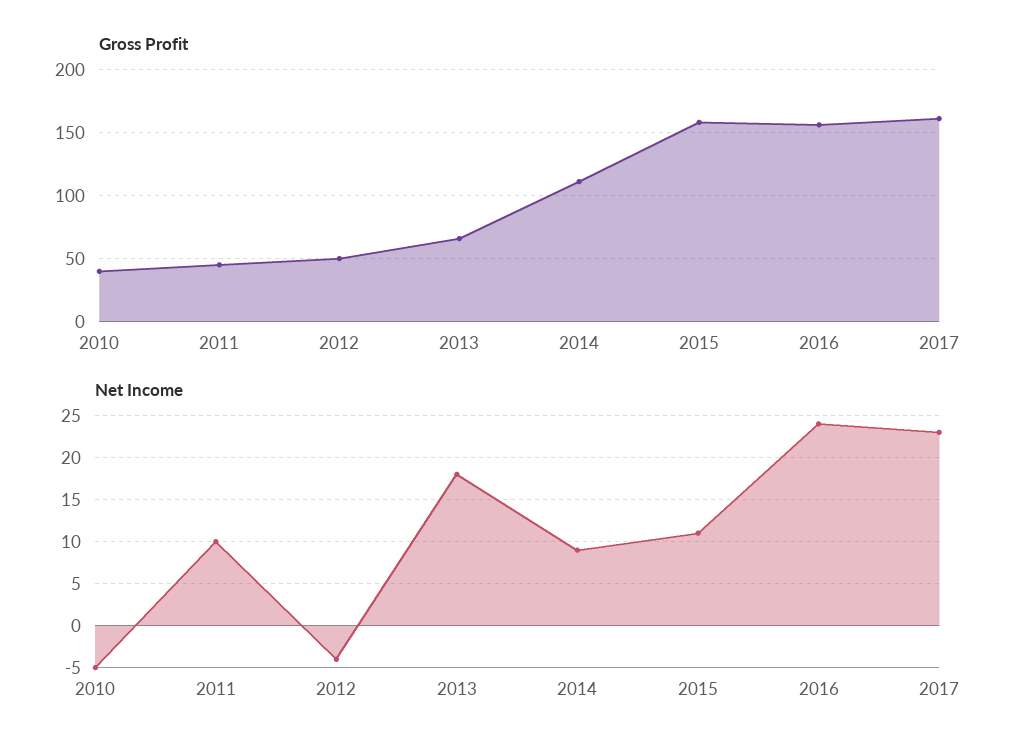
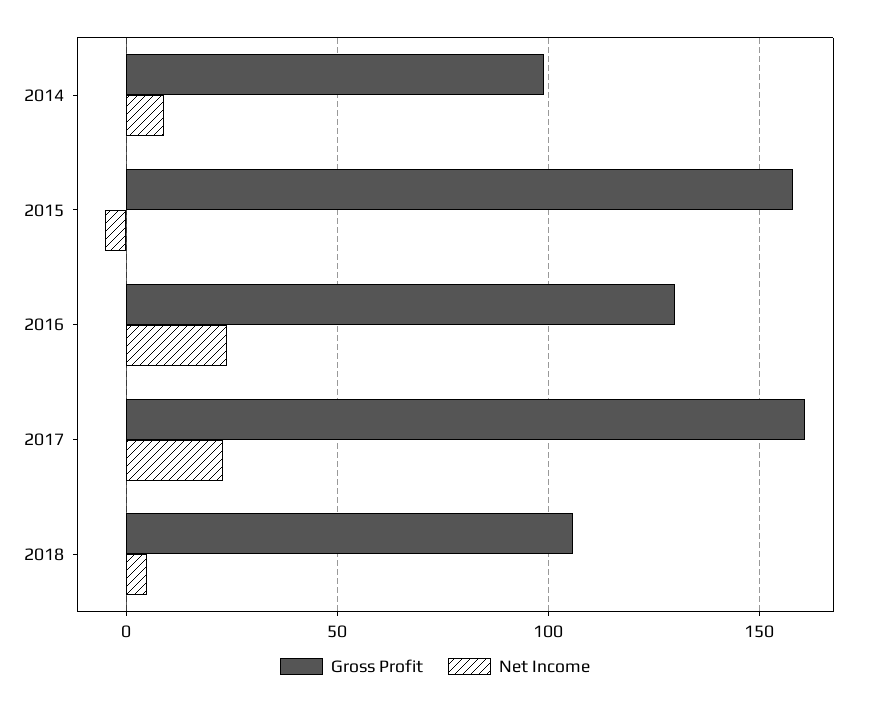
Gross Profit, 2010: 40 -> none
Gross Profit, 2011: 45 -> none
Gross Profit, 2012: 50 -> none
Gross Profit, 2013: 65 -> none
Gross Profit, 2014: 110 -> 100
Gross Profit, 2016: 155 -> 130
Net Income, 2010: -5 -> none
Net Income, 2011: 10 -> none
Net Income, 2012: -4 -> none
Net Income, 2013: 18 -> none
Net Income, 2015: 11 -> -5
Gross Profit, 2018: none -> 105
Net Income, 2018: none -> 5

